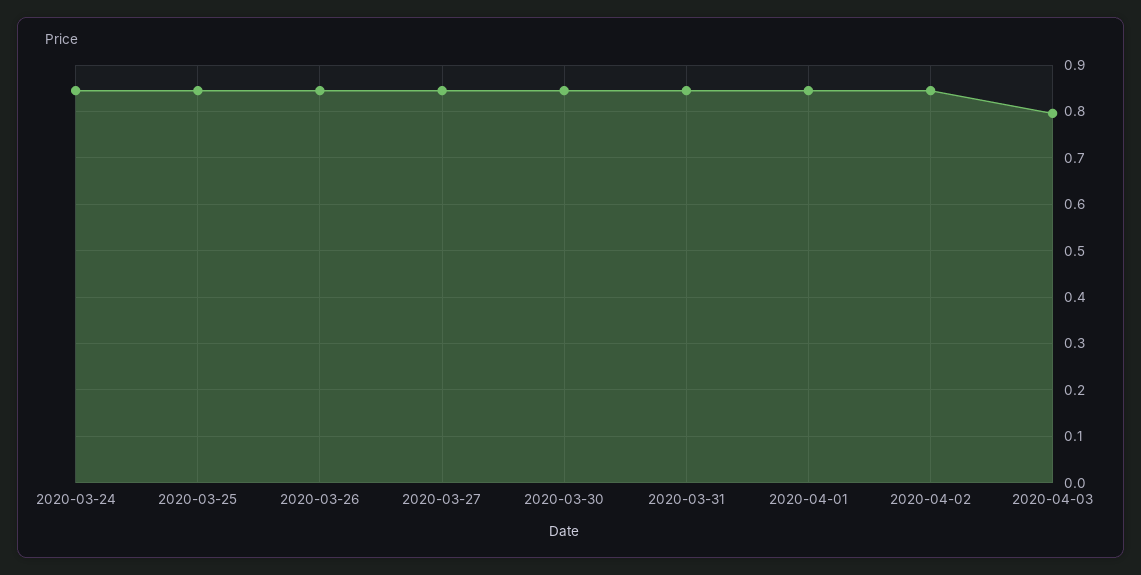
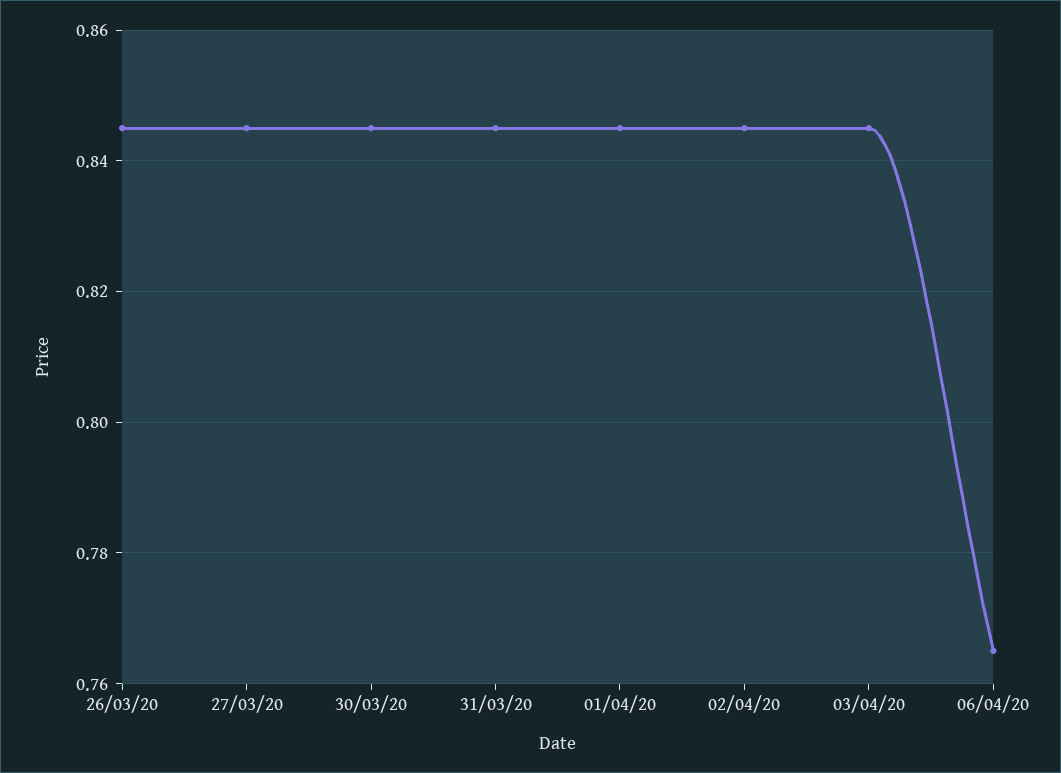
2020-03-24: 0.84 -> none
2020-03-25: 0.84 -> none
2020-04-03: 0.8 -> 0.845
06/04/20: none -> 0.765

